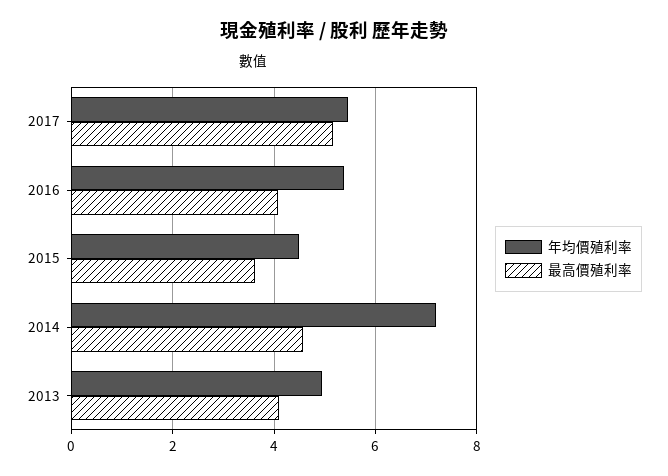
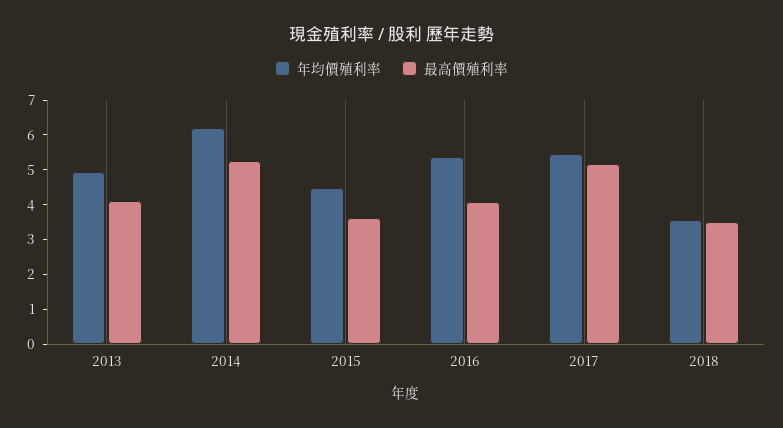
年均價殖利率, 2014: 7.2 -> 6.25
最高價殖利率, 2014: 4.6 -> 5.25
年均價殖利率, 2018: none -> 3.5
最高價殖利率, 2018: none -> 3.5

